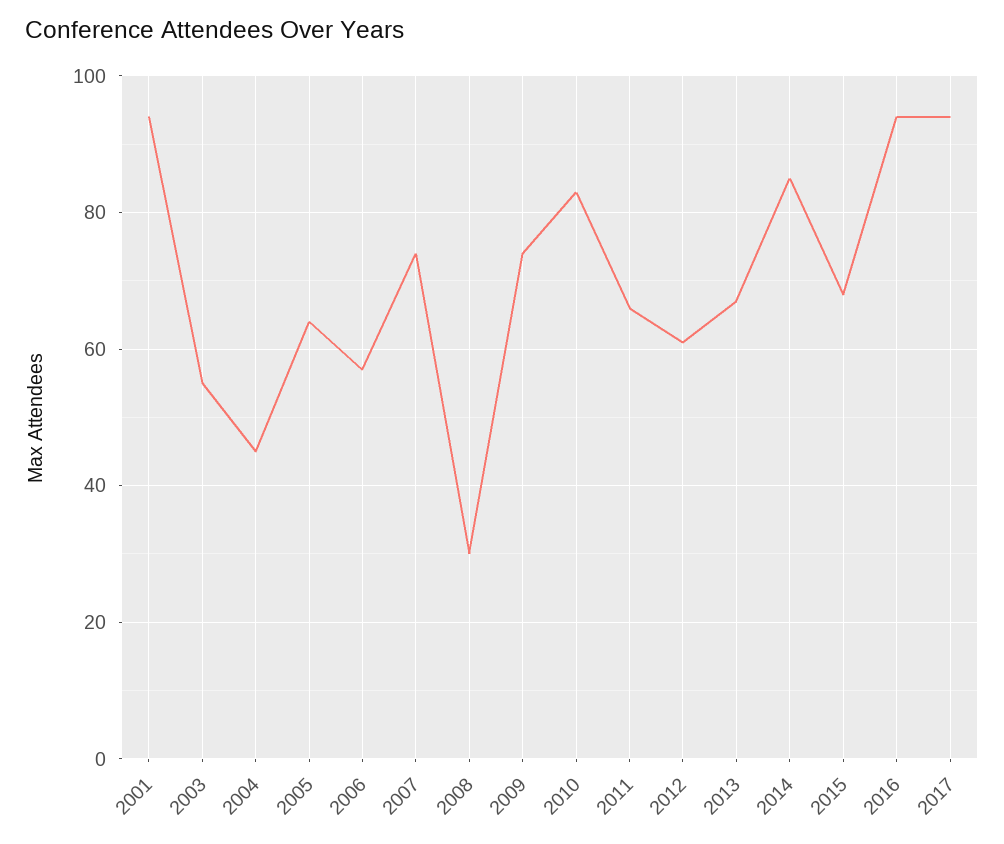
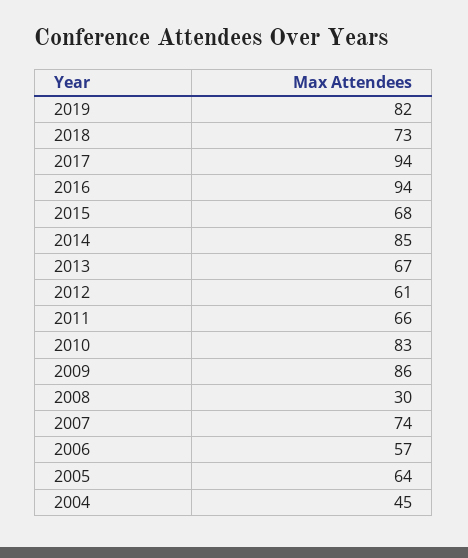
2001: 95 -> none
2003: 55 -> none
2009: 75 -> 86
2019: none -> 82
2018: none -> 73

